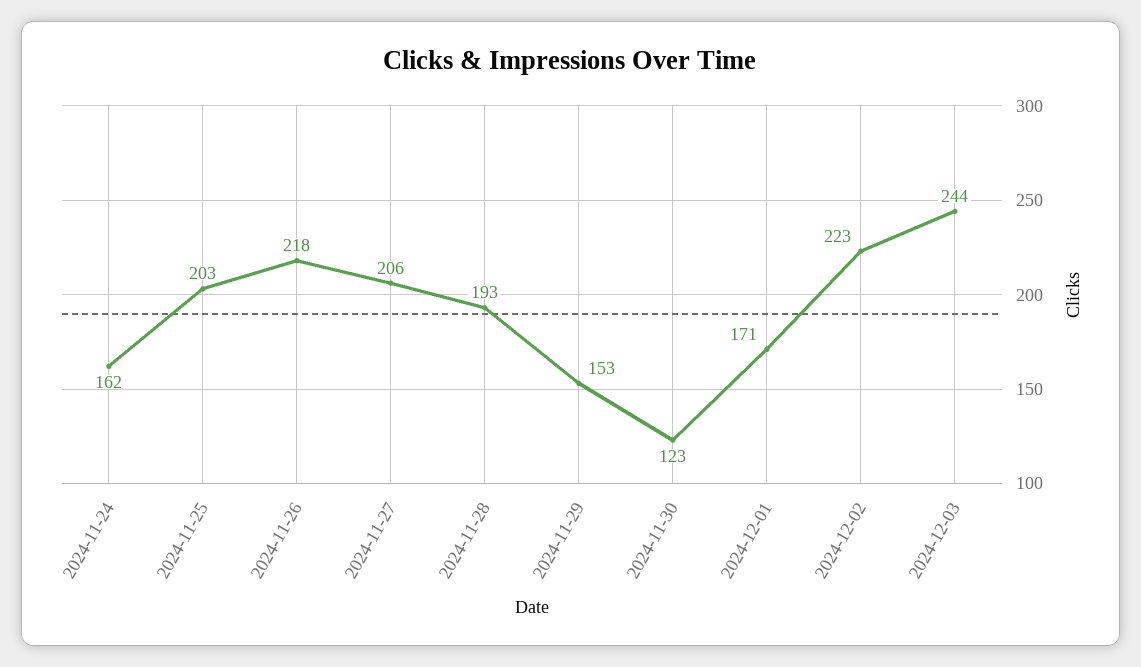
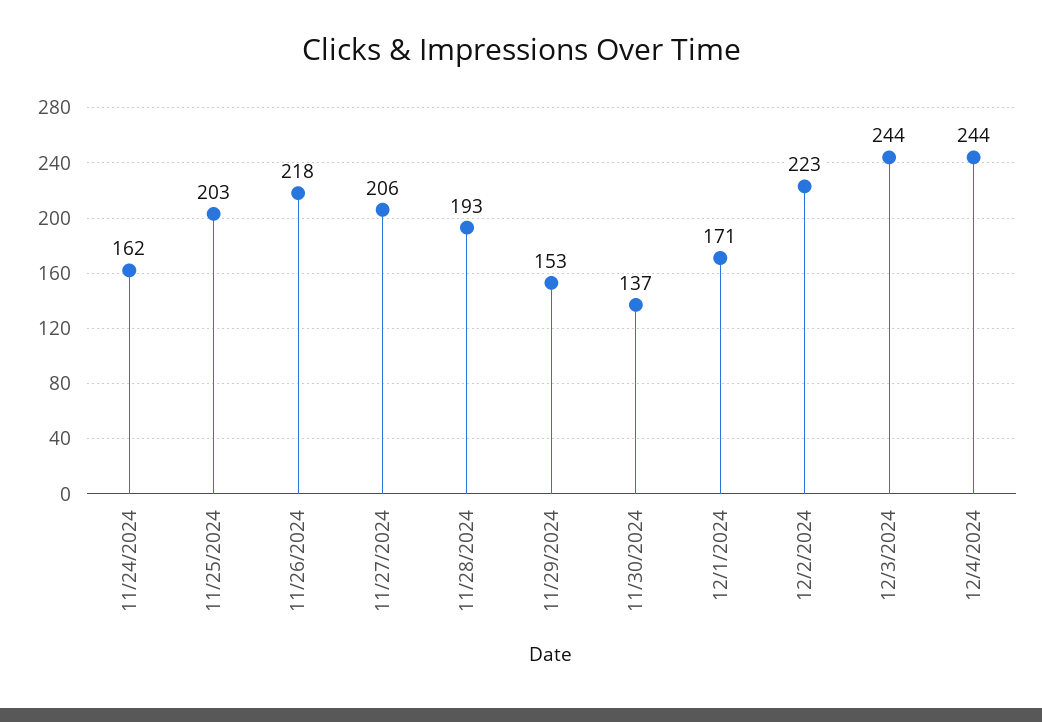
2024-11-30: 123 -> 137
12/4/2024: none -> 244

